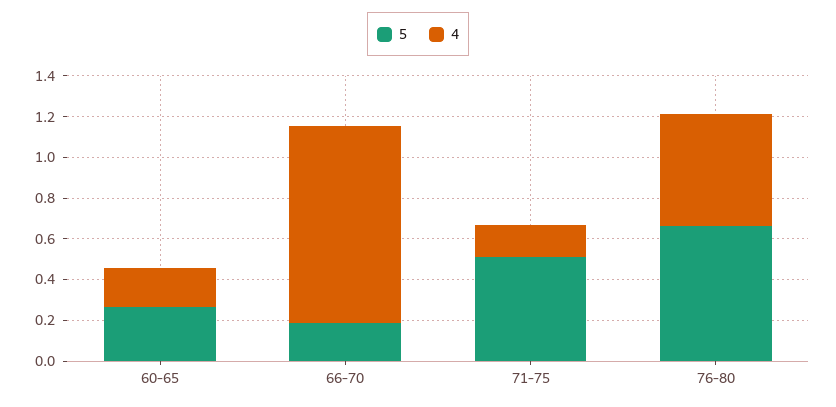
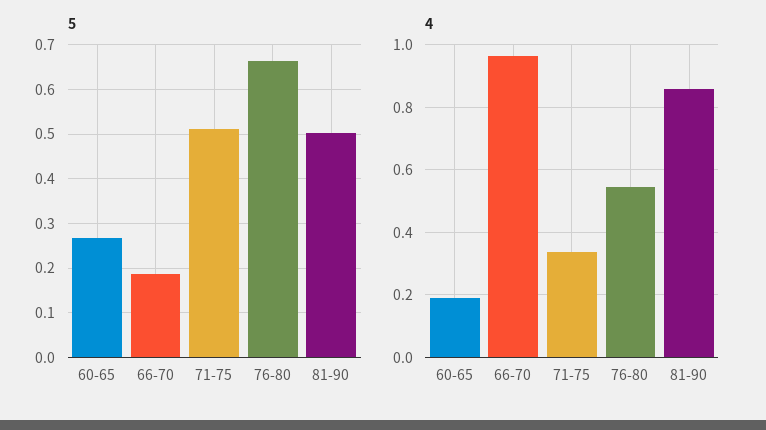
4, 71-75: 0.15 -> 0.34
5, 81-90: none -> 0.5
4, 81-90: none -> 0.86

